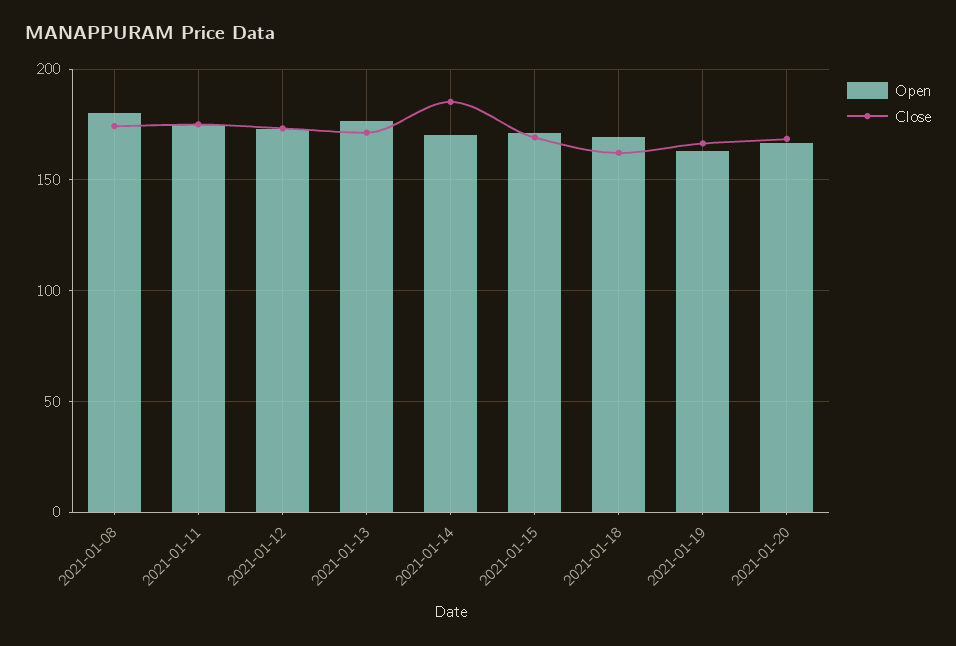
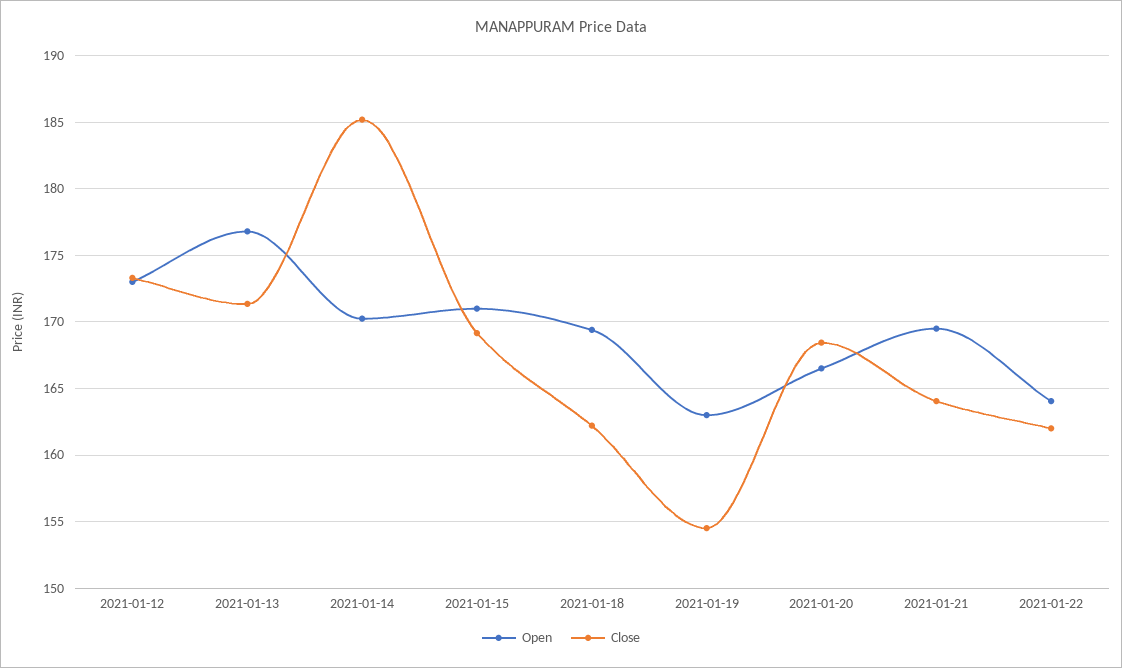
Open, 2021-01-08: 180 -> none
Close, 2021-01-08: 175 -> none
Open, 2021-01-11: 175 -> none
Close, 2021-01-11: 175 -> none
Close, 2021-01-19: 165 -> 154.5
Open, 2021-01-21: none -> 169.5
Close, 2021-01-21: none -> 164
Open, 2021-01-22: none -> 164
Close, 2021-01-22: none -> 162

